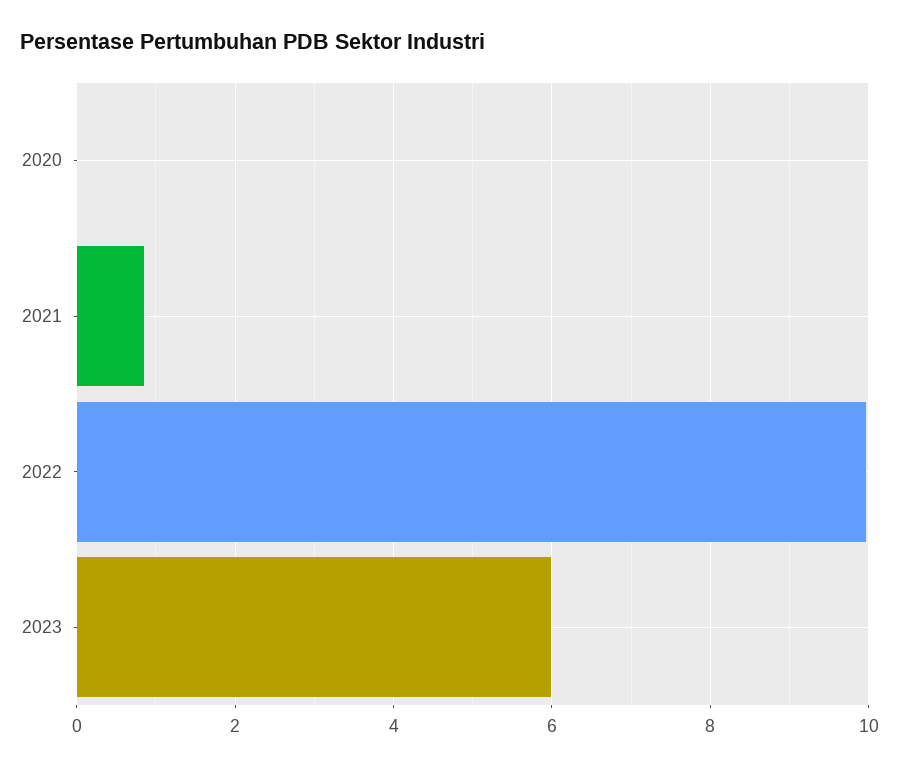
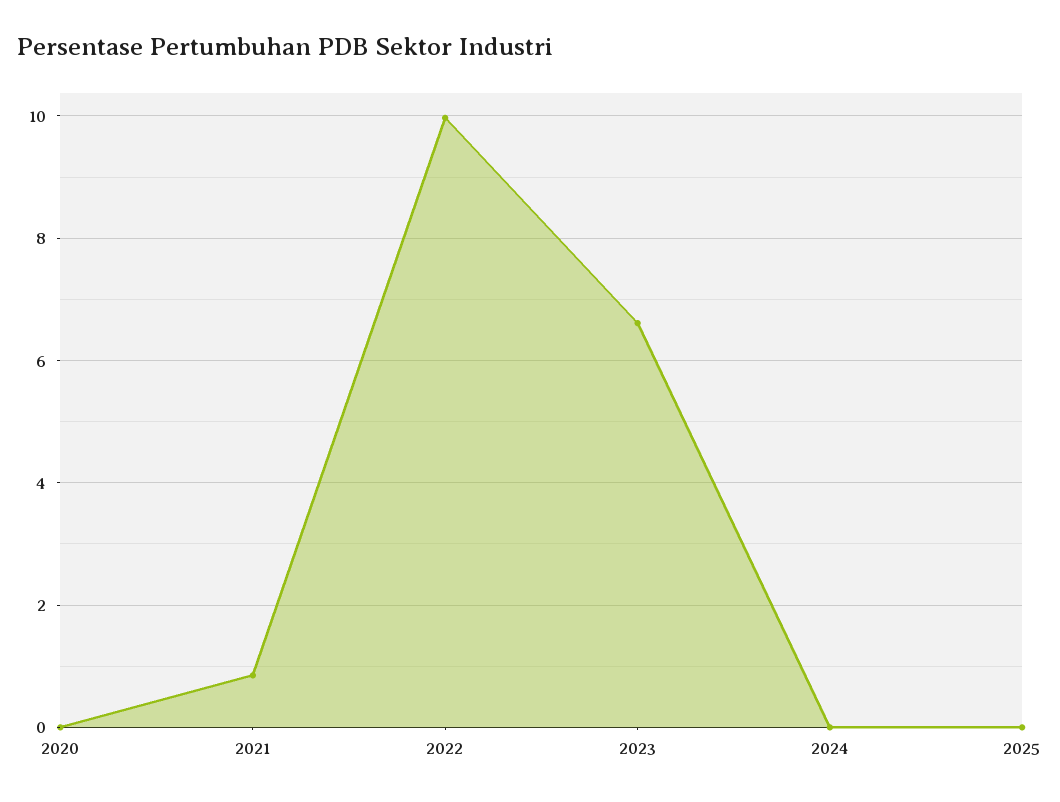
2023: 6 -> 6.6
2024: none -> 0
2025: none -> 0

